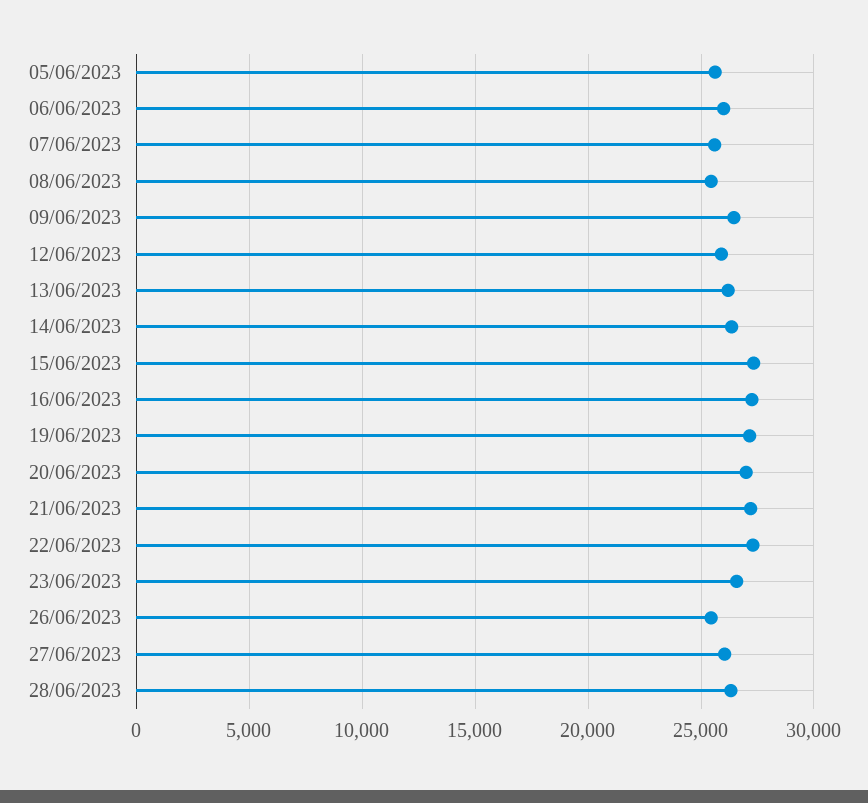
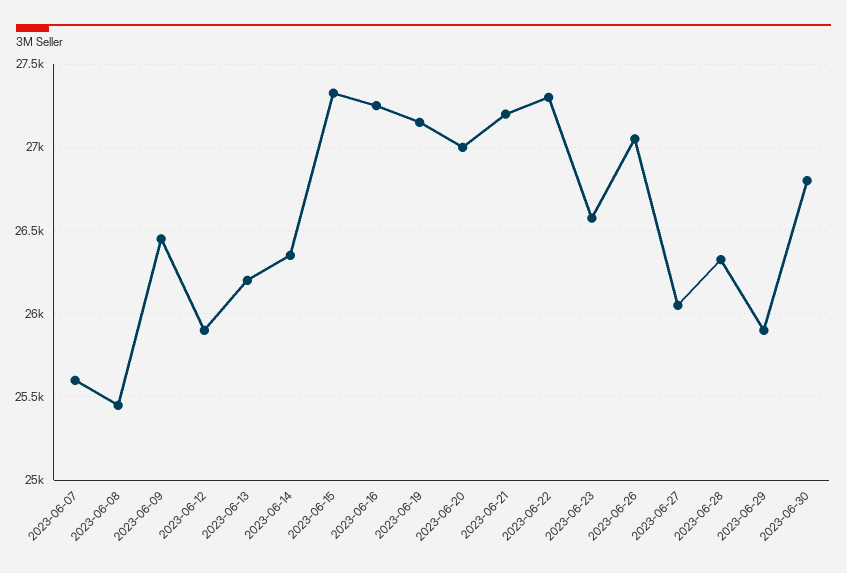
05/06/2023: 25500 -> none
06/06/2023: 26000 -> none
26/06/2023: 25500 -> 27050
2023-06-29: none -> 25900
2023-06-30: none -> 26800

